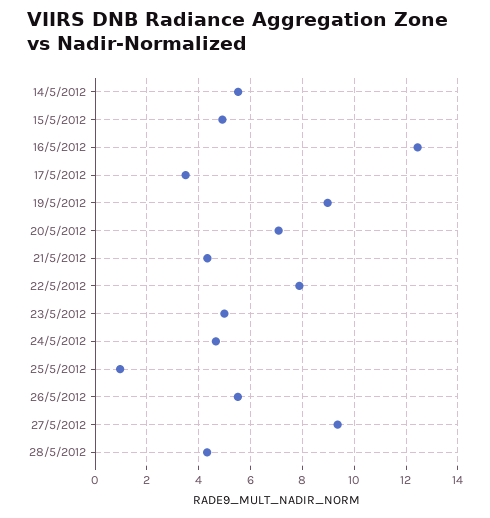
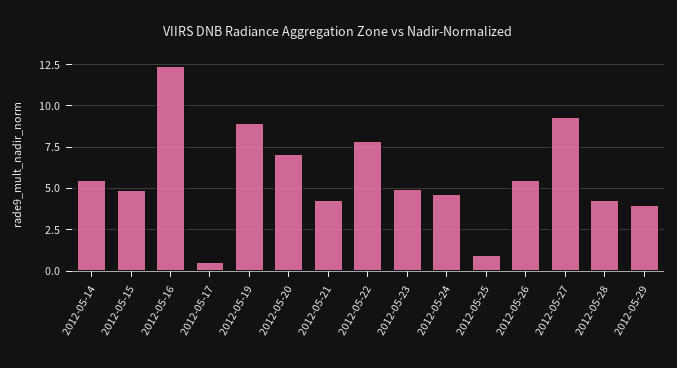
17/5/2012: 3.5 -> 0.5
2012-05-29: none -> 4

